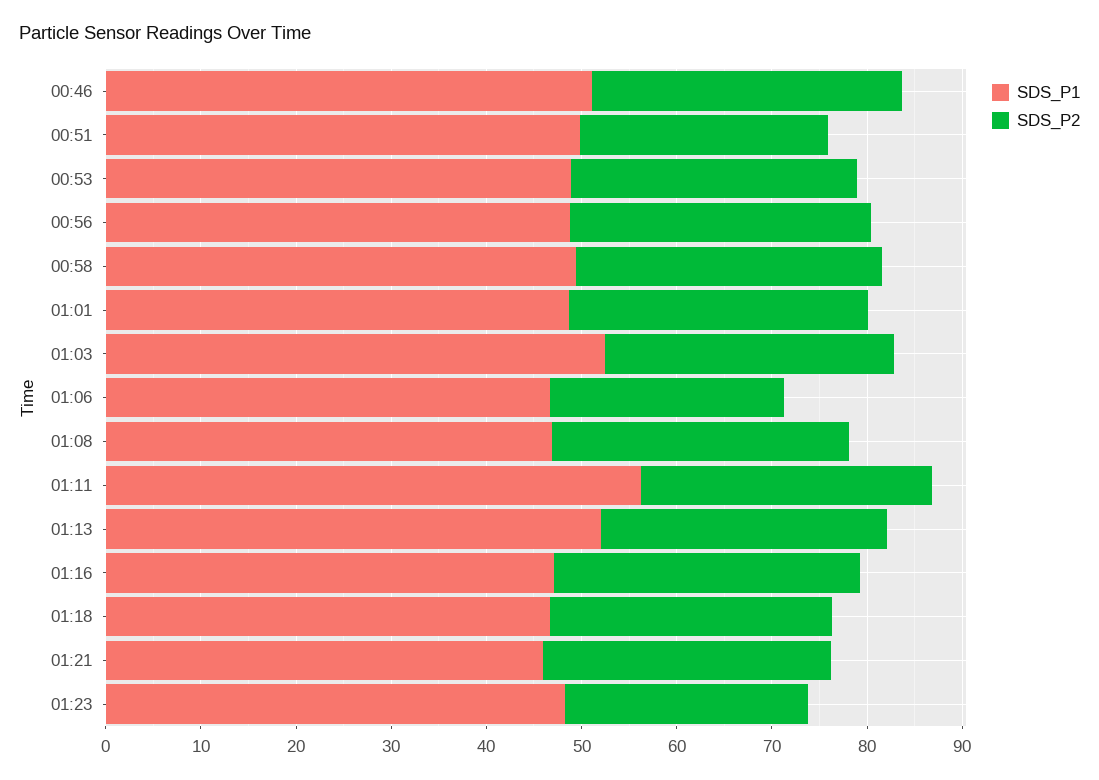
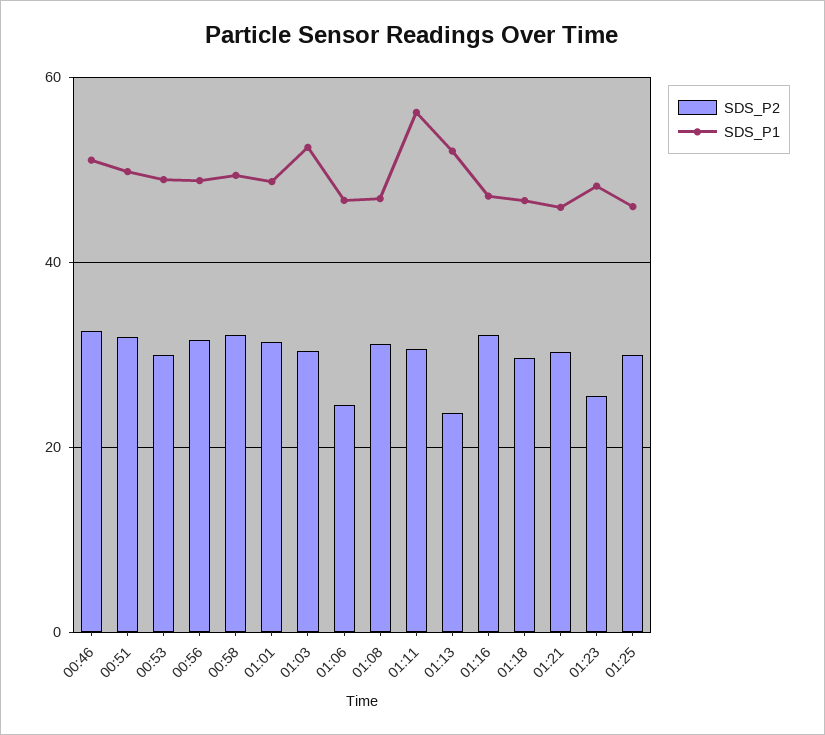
SDS_P2, 00:51: 26 -> 32
SDS_P2, 01:13: 30 -> 24
SDS_P2, 01:25: none -> 30
SDS_P1, 01:25: none -> 46

